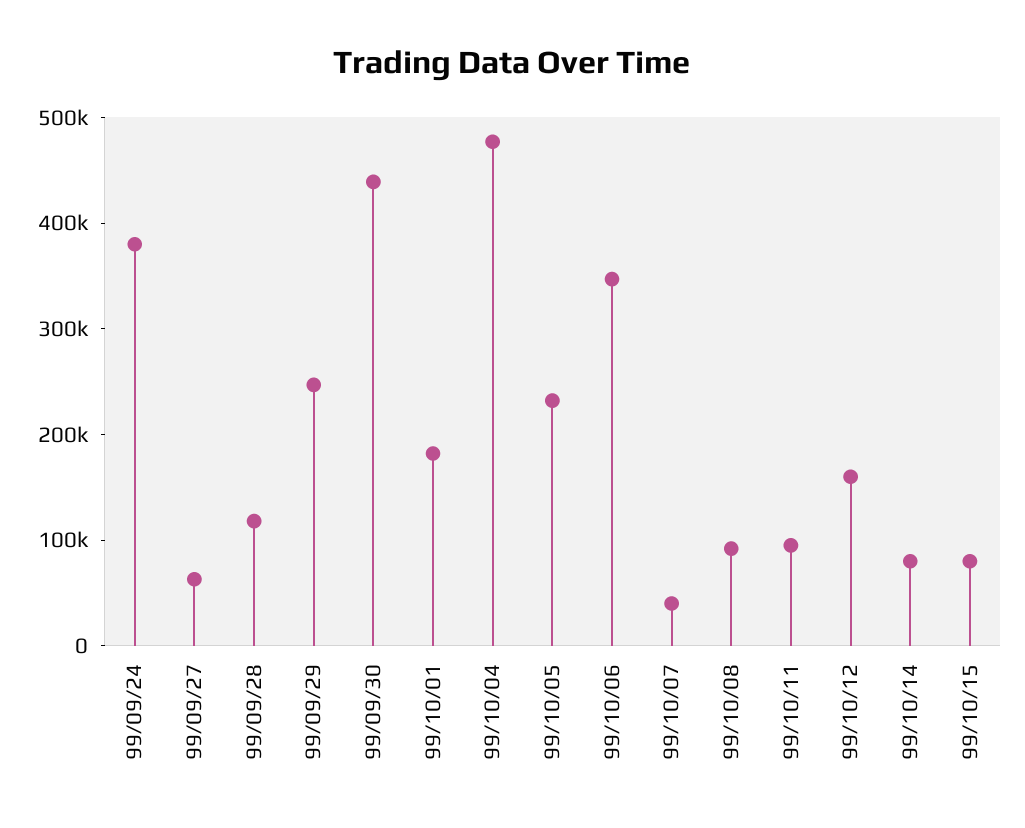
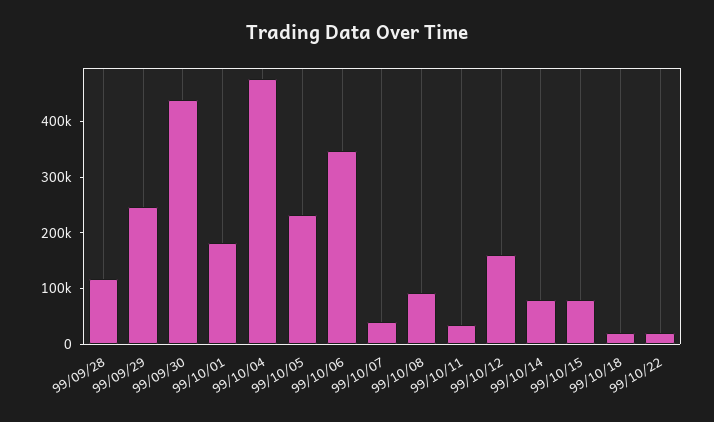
99/09/24: 380000 -> none
99/09/27: 60000 -> none
99/10/11: 100000 -> 40000
99/10/18: none -> 20000
99/10/22: none -> 20000

